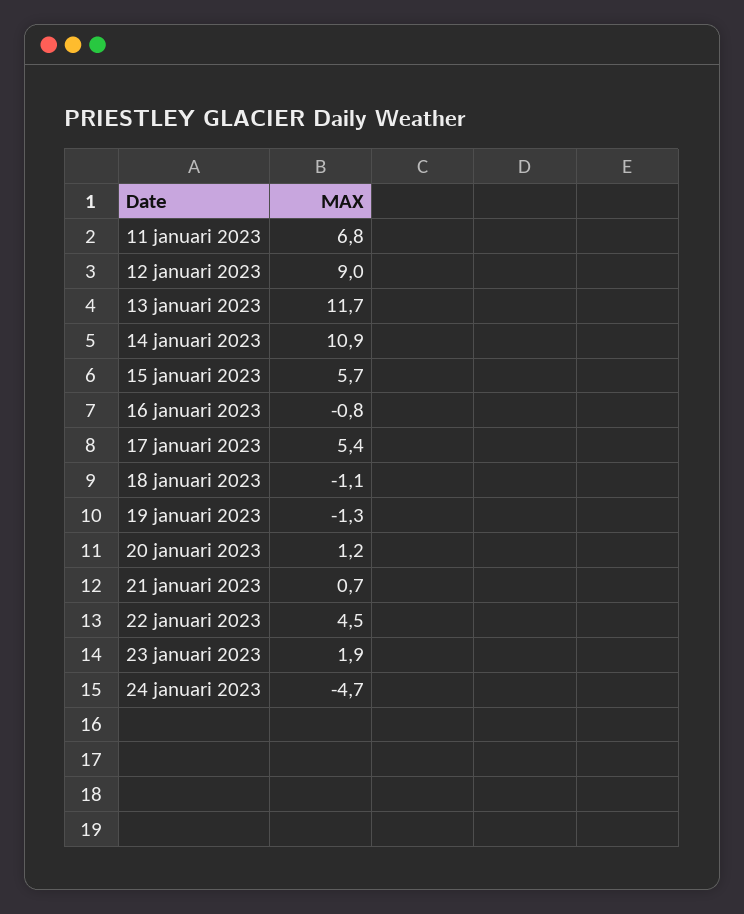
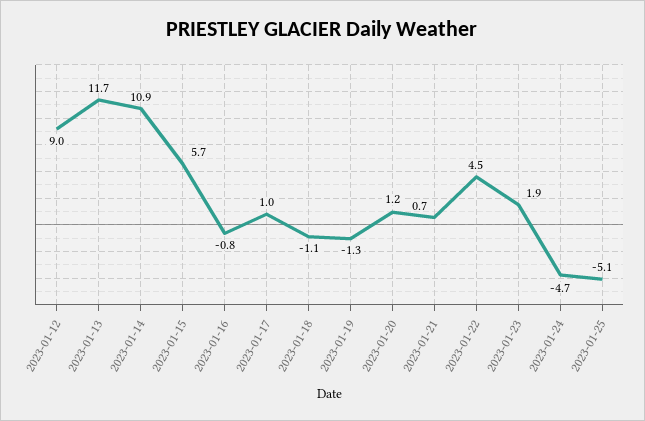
11 januari 2023: 6.8 -> none
17 januari 2023: 5.4 -> 1
2023-01-25: none -> -5.1

